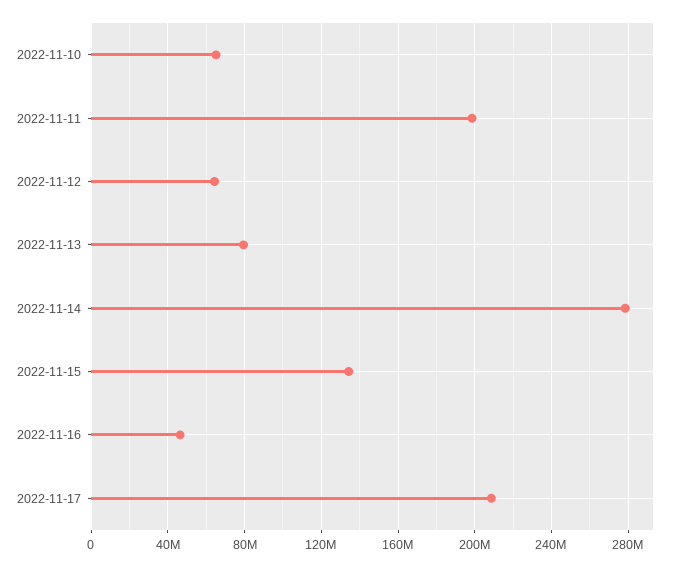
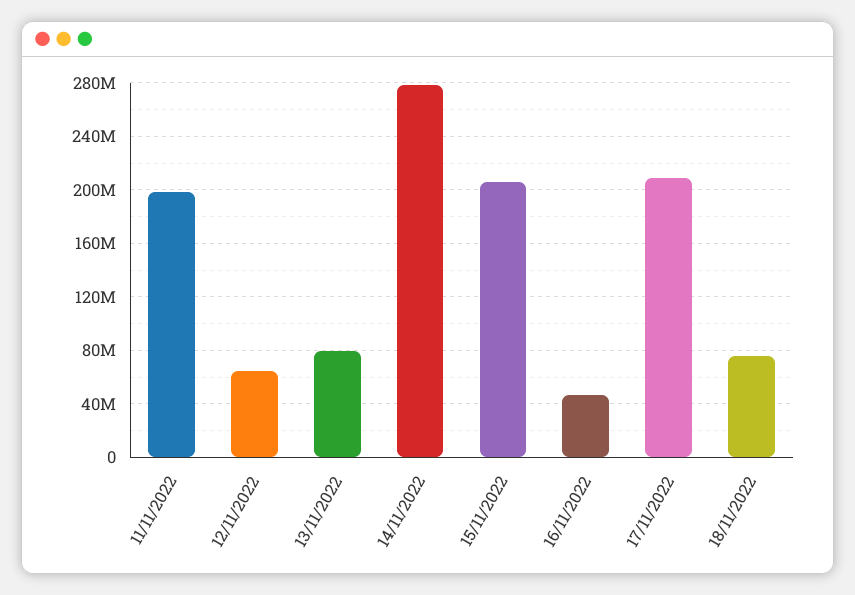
2022-11-10: 65000000 -> none
2022-11-15: 135000000 -> 205000000
18/11/2022: none -> 75000000

